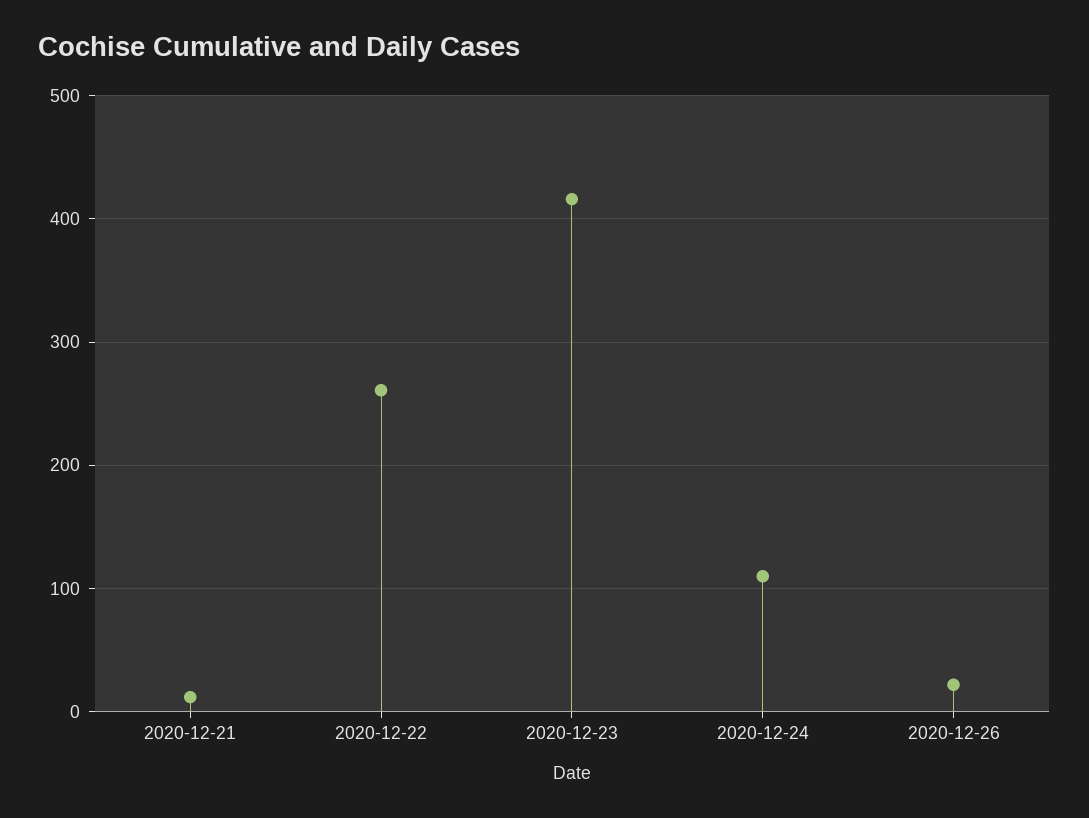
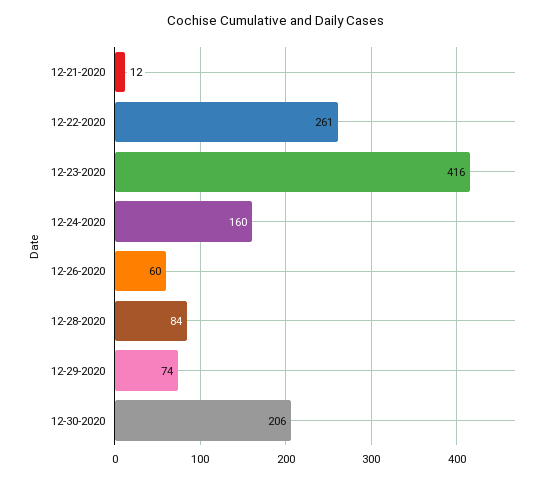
2020-12-24: 110 -> 160
2020-12-26: 20 -> 60
12-28-2020: none -> 84
12-29-2020: none -> 74
12-30-2020: none -> 206

